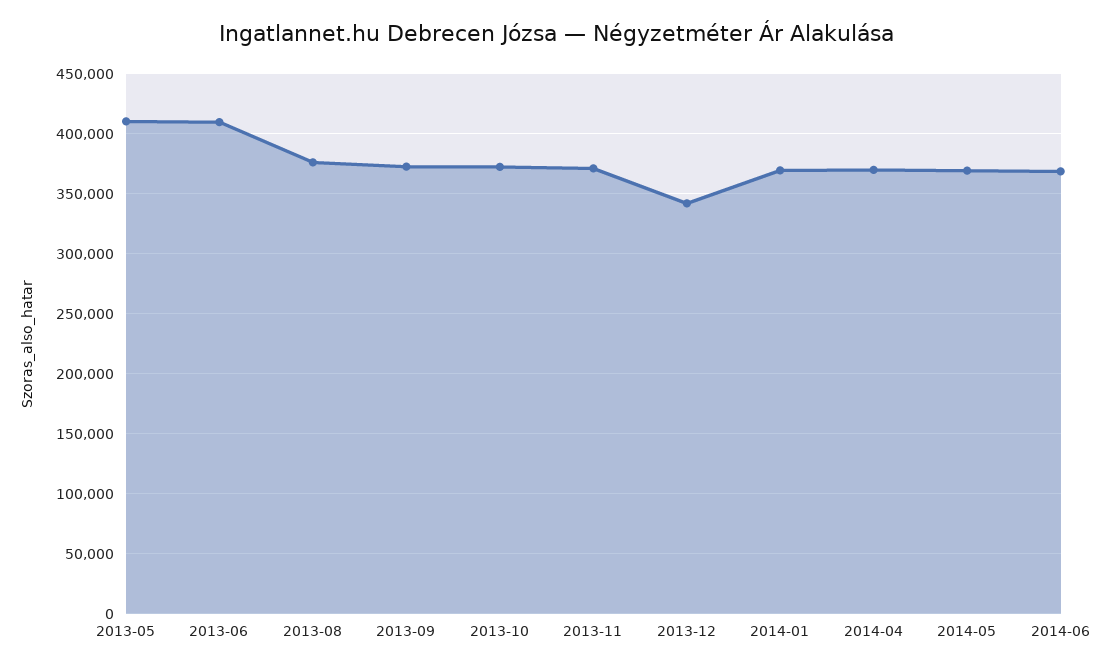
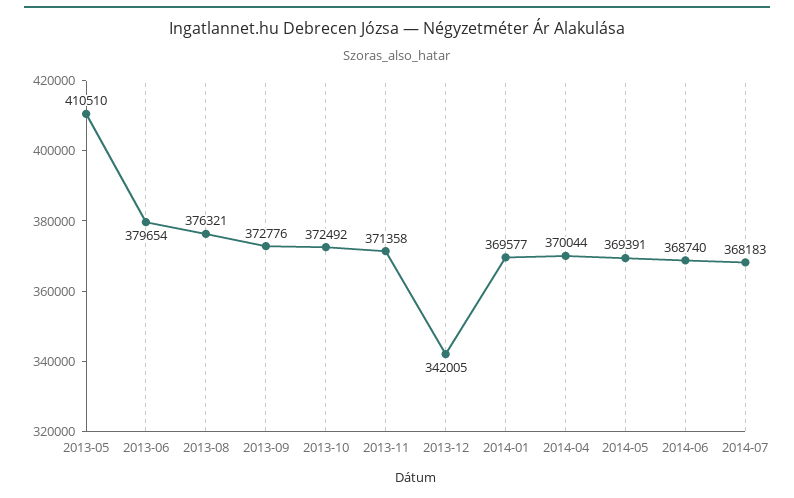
2013-06: 410000 -> 379654
2014-07: none -> 368183

